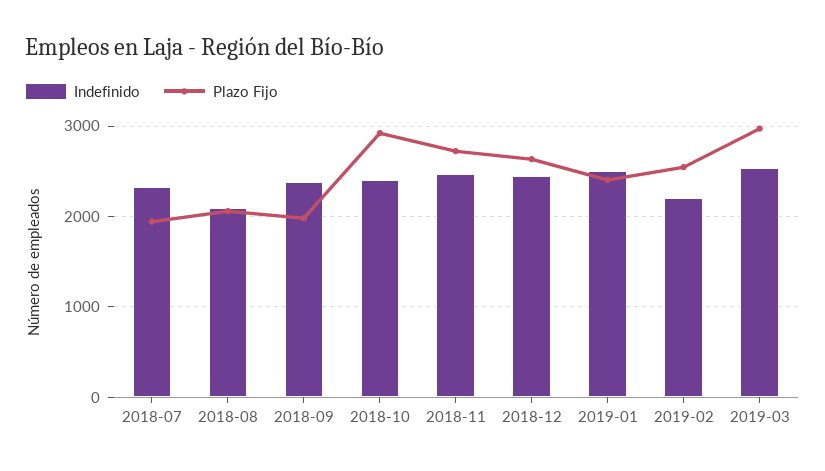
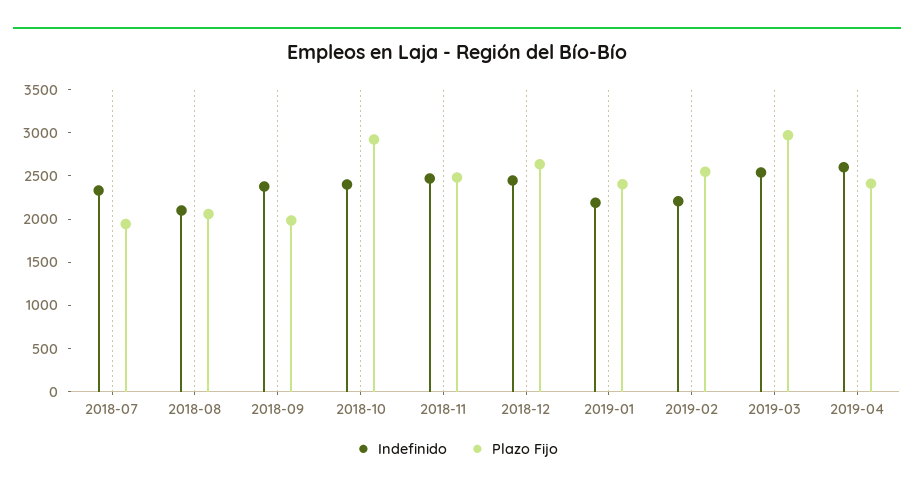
Plazo Fijo, 2018-11: 2700 -> 2500
Indefinido, 2019-01: 2500 -> 2200
Indefinido, 2019-04: none -> 2600
Plazo Fijo, 2019-04: none -> 2400

